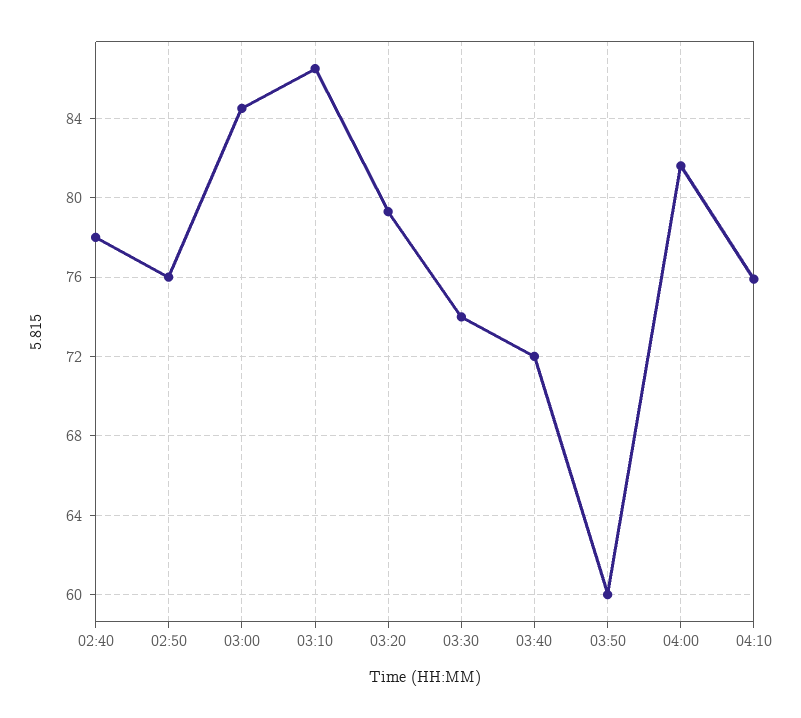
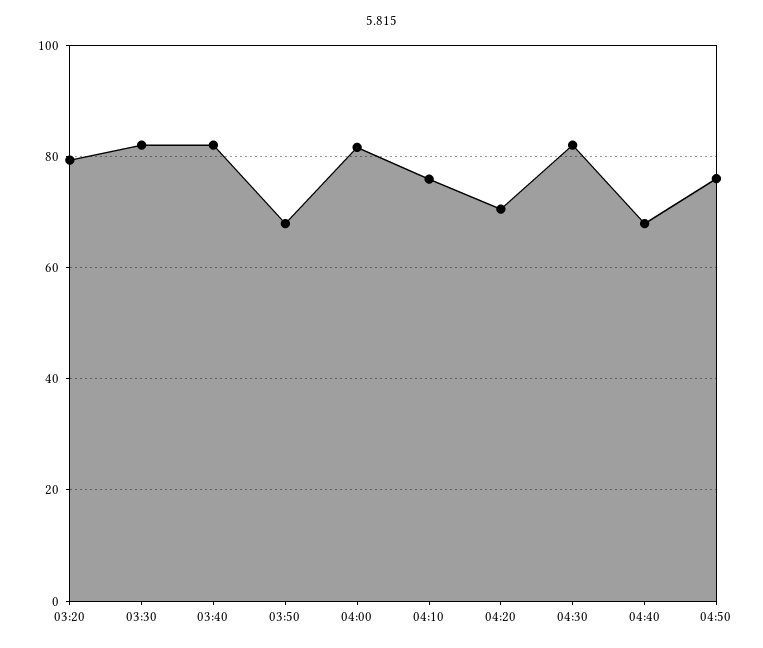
02:40: 78 -> none
02:50: 76 -> none
03:00: 84.5 -> none
03:10: 86.5 -> none
03:30: 74 -> 82
03:40: 72 -> 82
03:50: 60 -> 68
04:20: none -> 70
04:30: none -> 82
04:40: none -> 68
04:50: none -> 76

